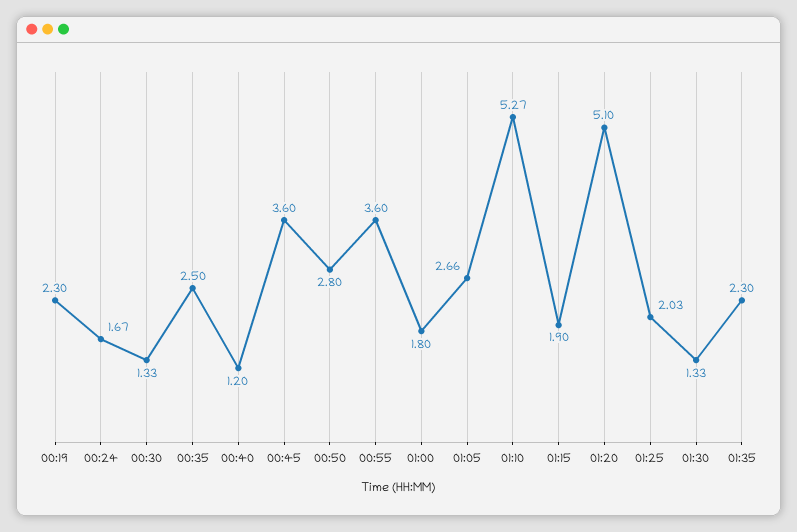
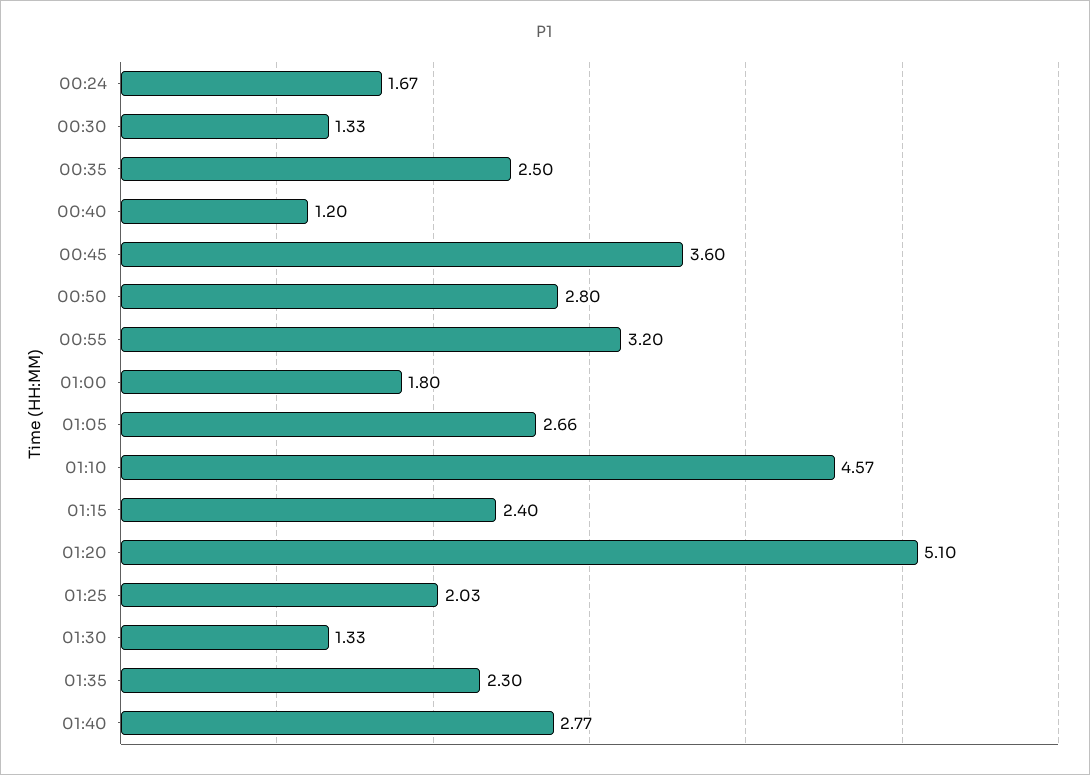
00:19: 2.3 -> none
00:55: 3.6 -> 3.2
01:10: 5.27 -> 4.57
01:15: 1.9 -> 2.4
01:40: none -> 2.77

